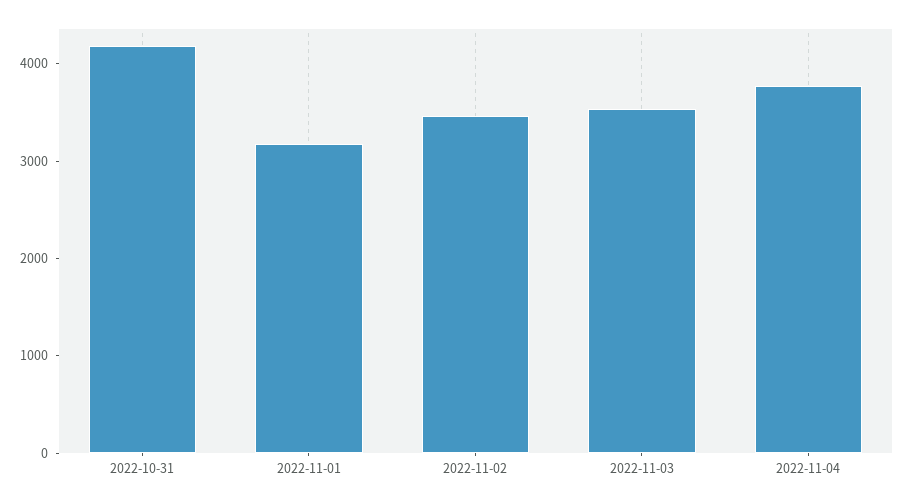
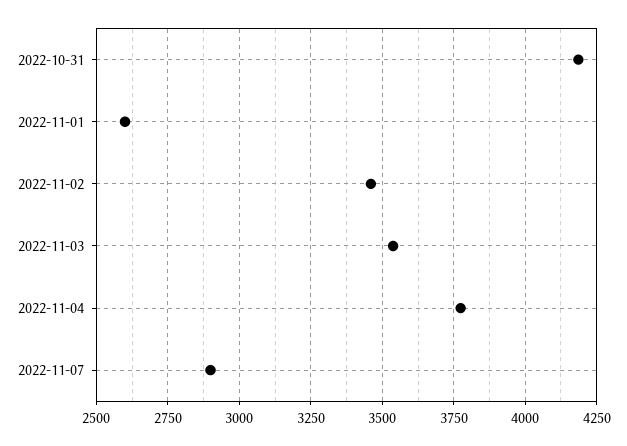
2022-11-01: 3200 -> 2600
2022-11-07: none -> 2900

